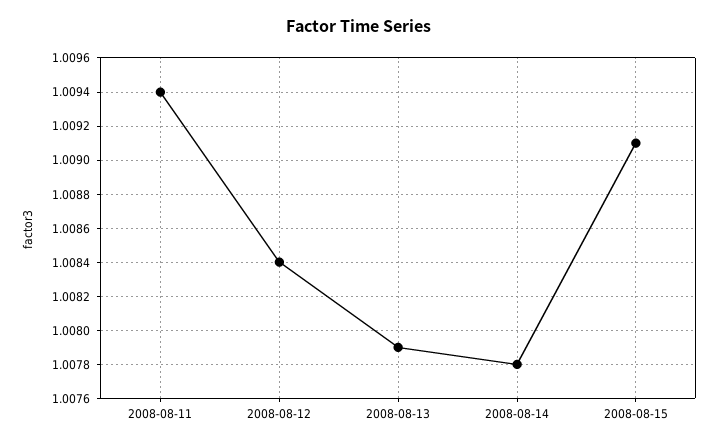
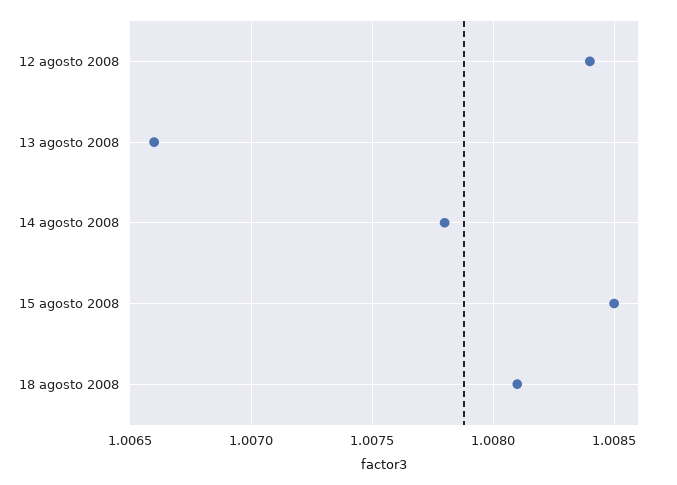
2008-08-11: 1.0094 -> none
2008-08-13: 1.0079 -> 1.0066
2008-08-15: 1.0091 -> 1.0085
18 agosto 2008: none -> 1.0081

